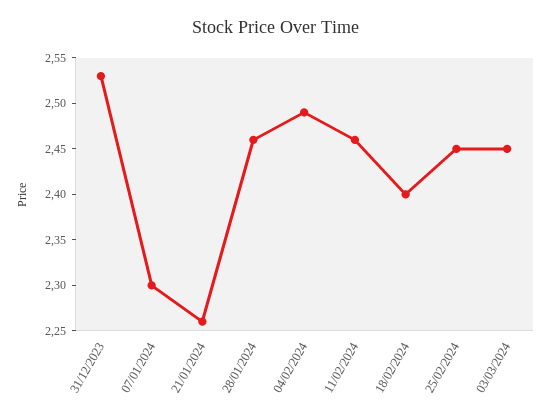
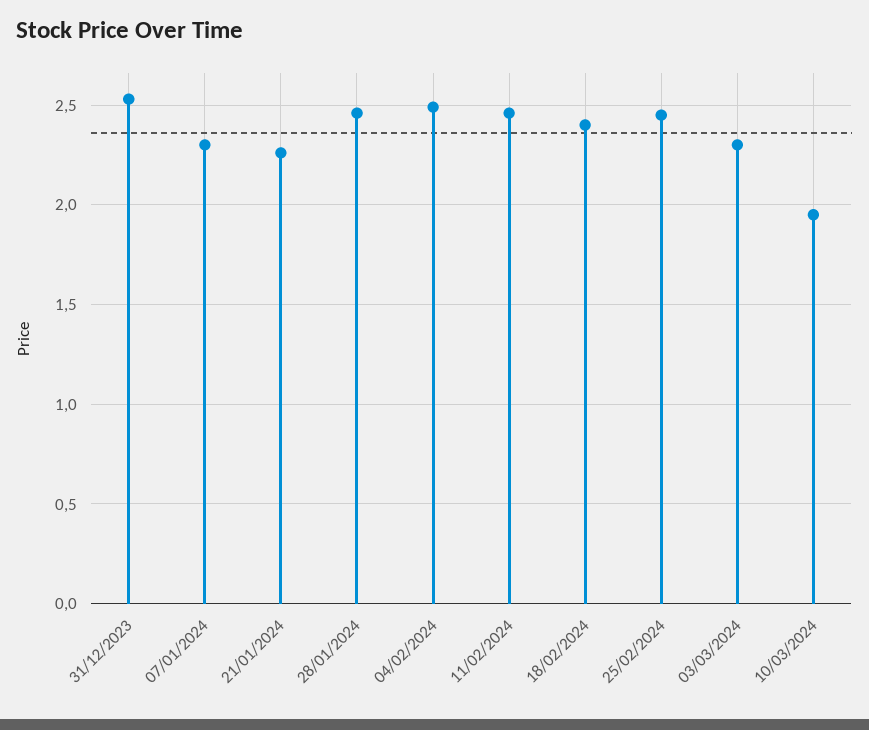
03/03/2024: 2.45 -> 2.3
10/03/2024: none -> 1.95

